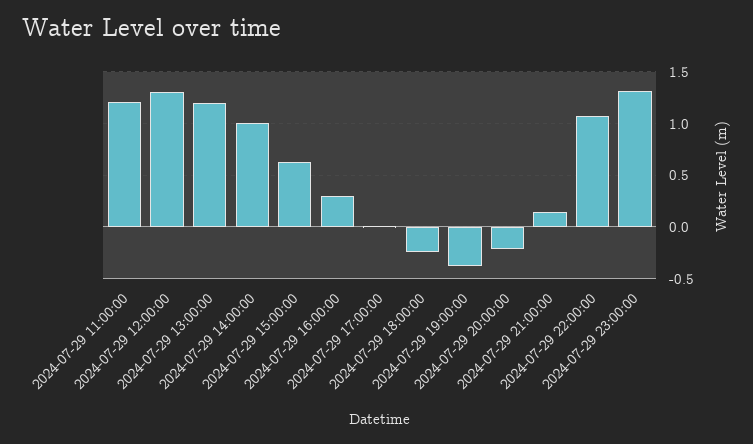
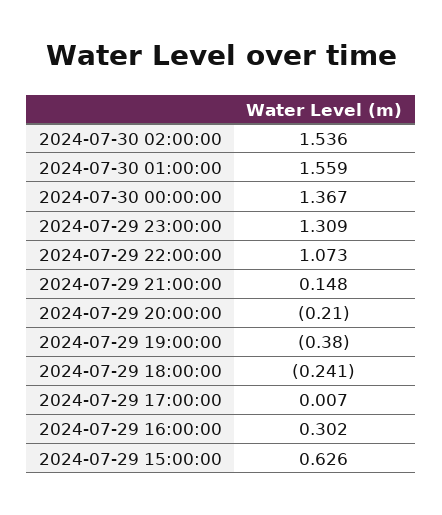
2024-07-29 11:00:00: 1.2 -> none
2024-07-29 12:00:00: 1.3 -> none
2024-07-29 13:00:00: 1.2 -> none
2024-07-29 14:00:00: 1 -> none
2024-07-30 02:00:00: none -> 1.536
2024-07-30 01:00:00: none -> 1.559
2024-07-30 00:00:00: none -> 1.367

